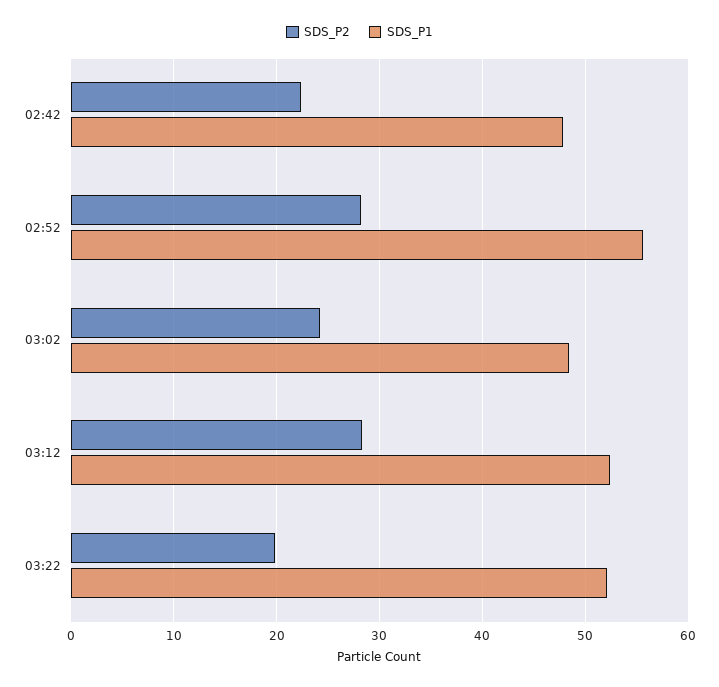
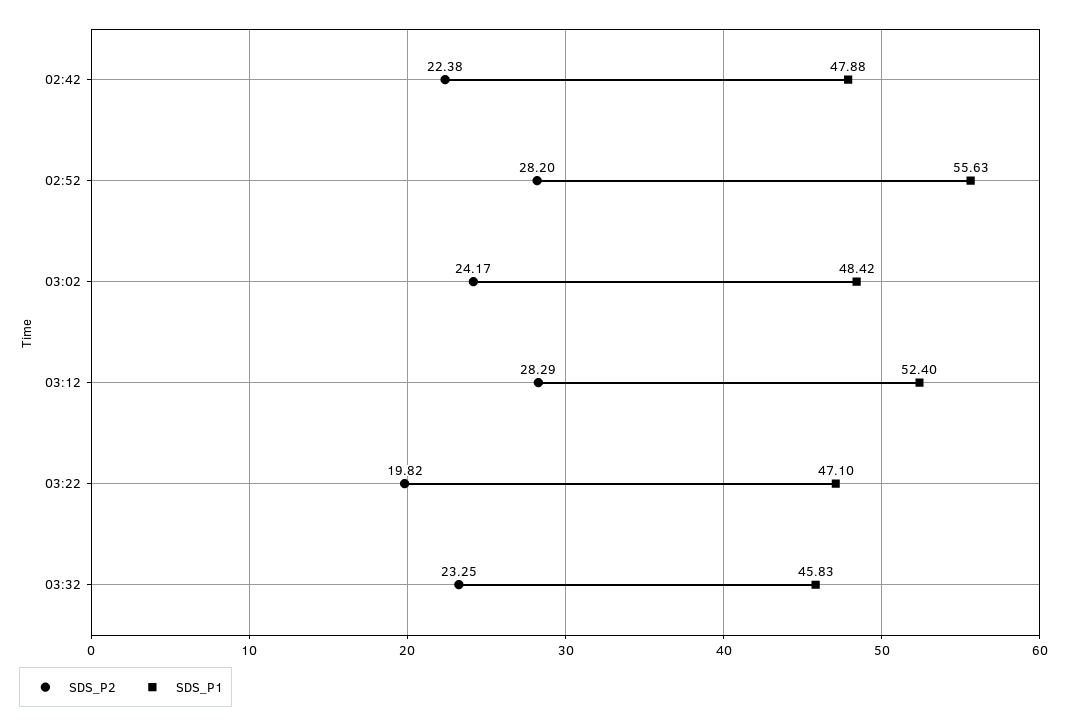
SDS_P1, 03:22: 52 -> 47.1
SDS_P2, 03:32: none -> 23.25
SDS_P1, 03:32: none -> 45.83

